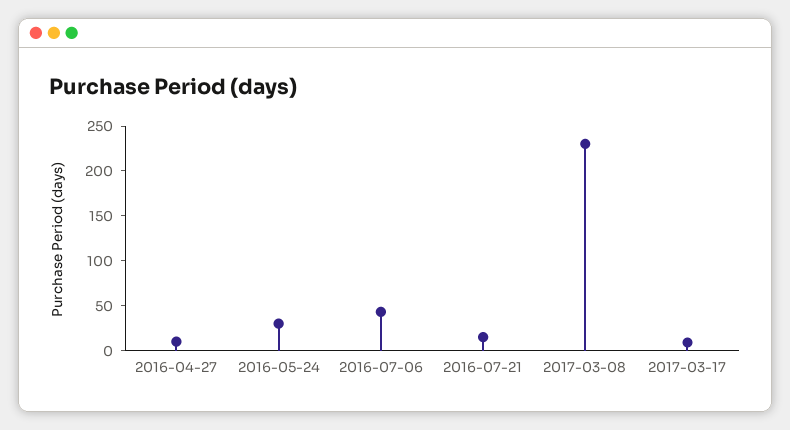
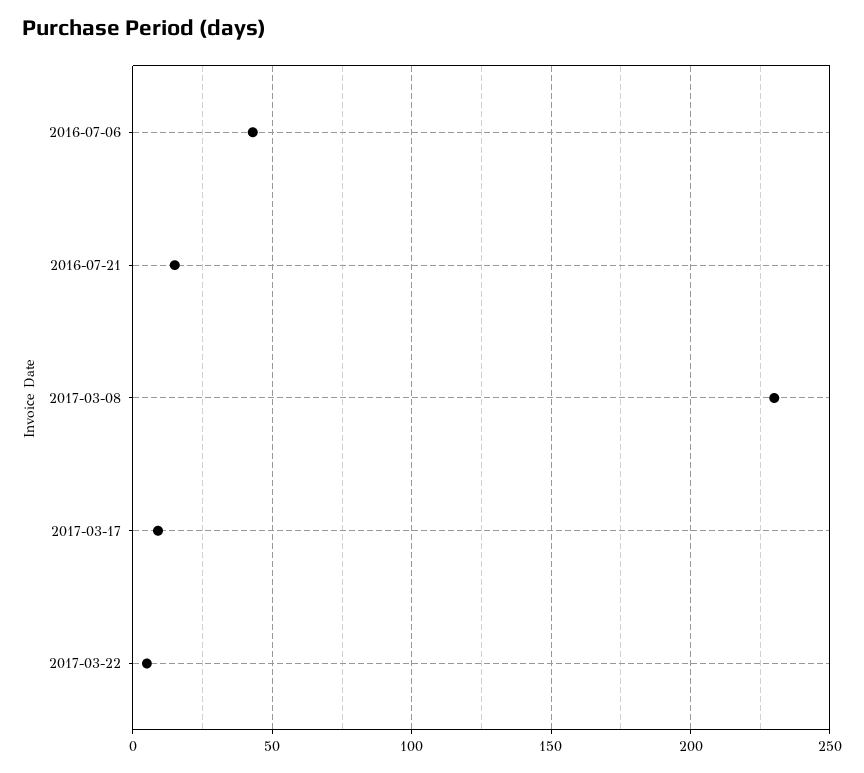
2016-04-27: 10 -> none
2016-05-24: 30 -> none
2017-03-22: none -> 5

